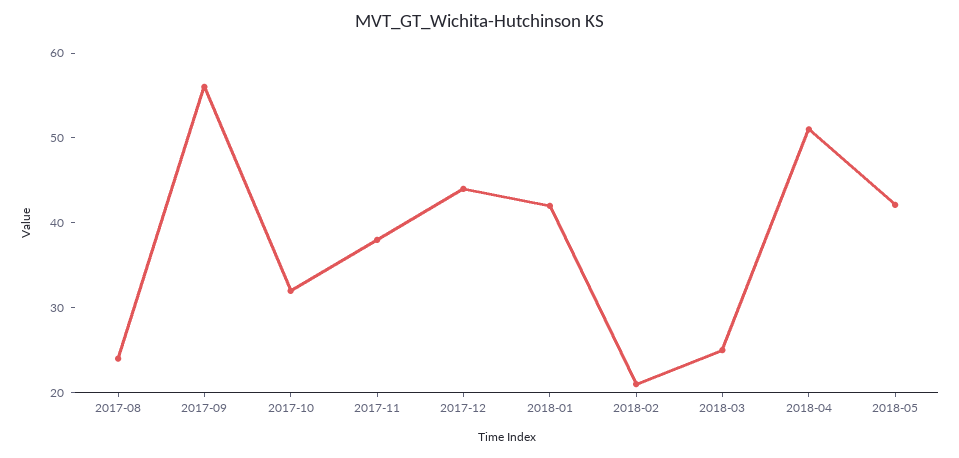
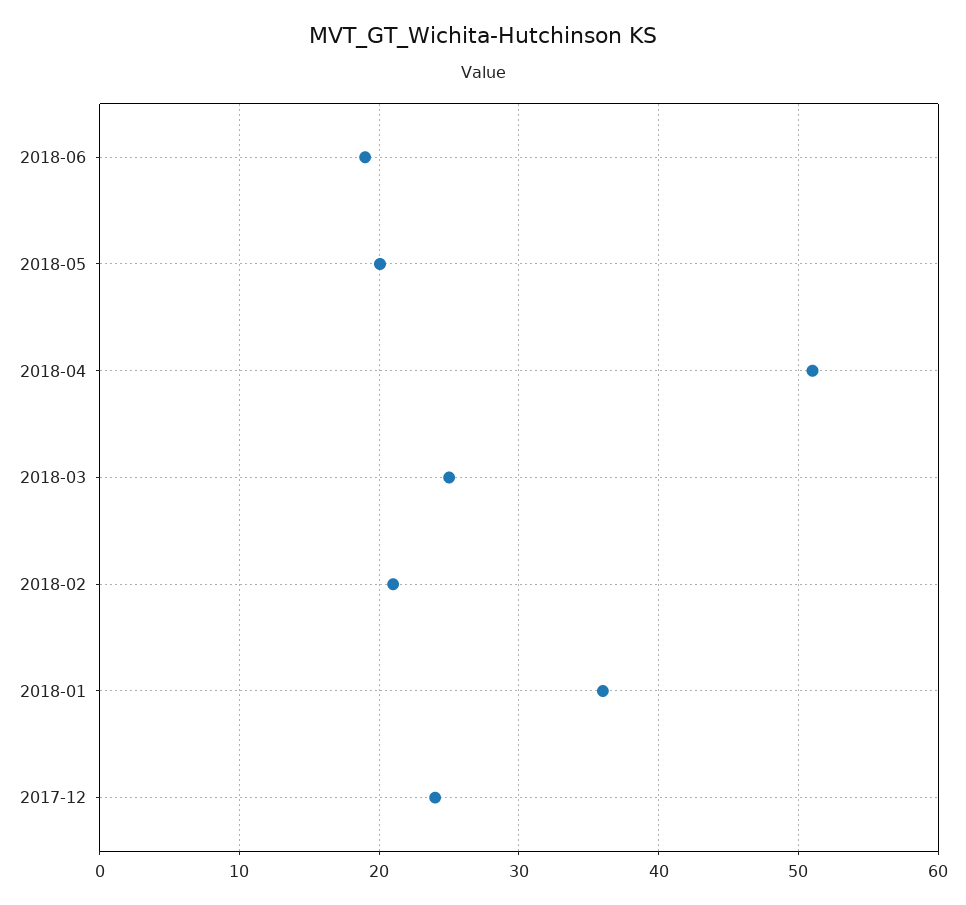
2017-08: 24 -> none
2017-09: 56 -> none
2017-10: 32 -> none
2017-11: 38 -> none
2017-12: 44 -> 24
2018-01: 42 -> 36
2018-05: 42 -> 20
2018-06: none -> 19

